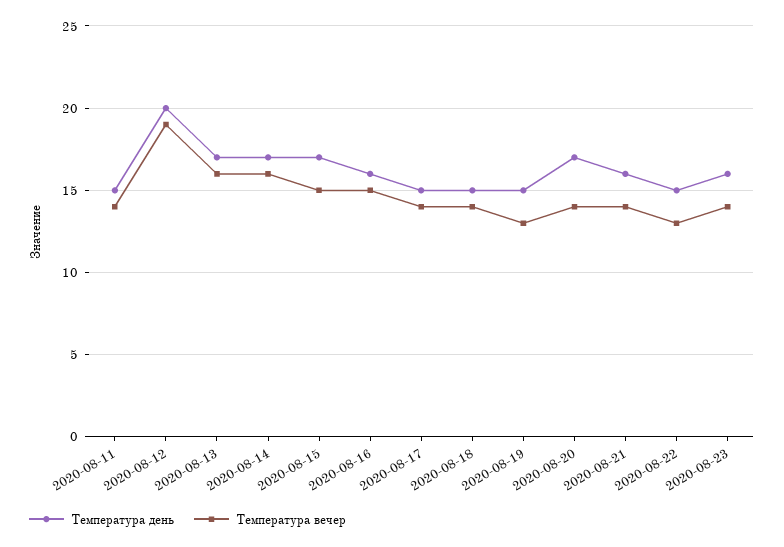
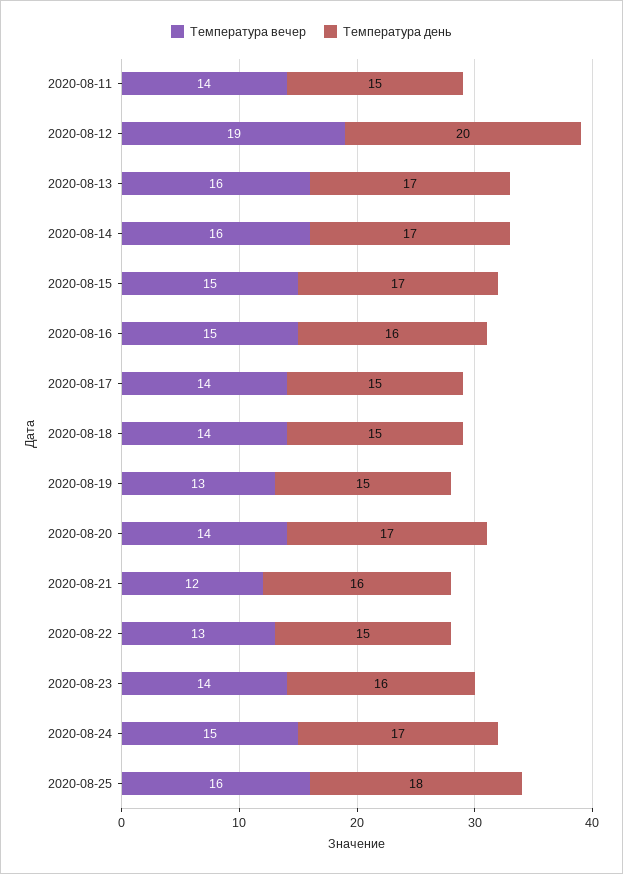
Температура вечер, 2020-08-21: 14 -> 12
Температура вечер, 2020-08-24: none -> 15
Температура день, 2020-08-24: none -> 17
Температура вечер, 2020-08-25: none -> 16
Температура день, 2020-08-25: none -> 18

